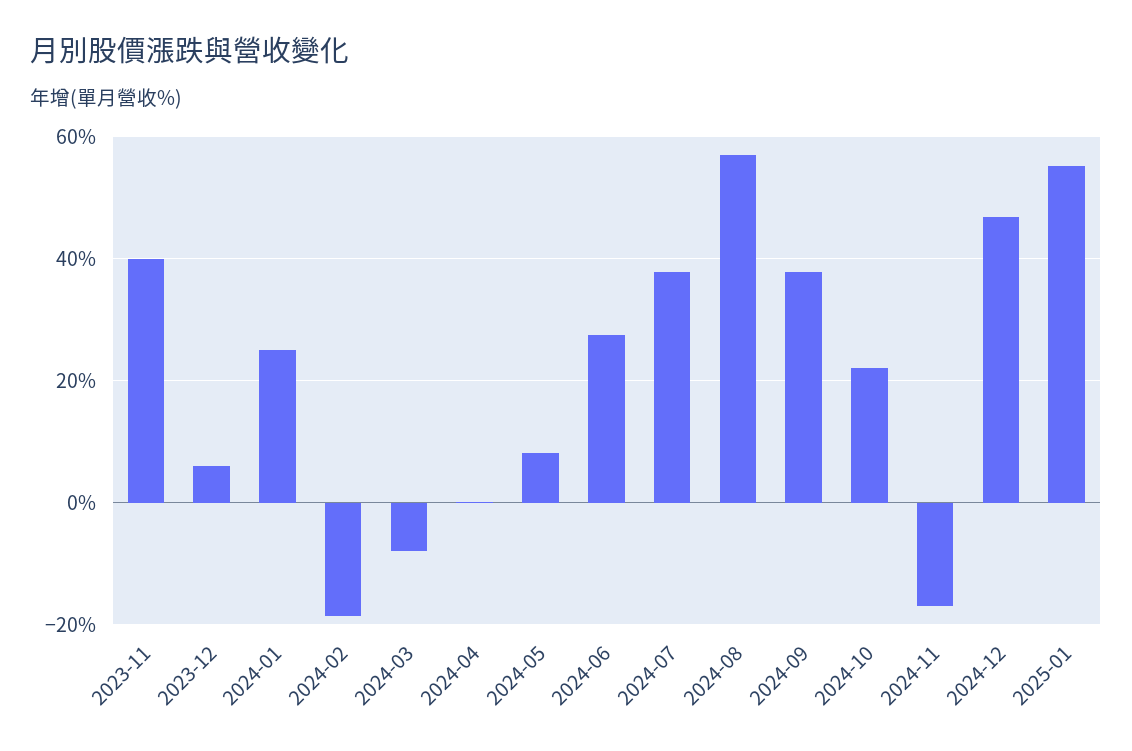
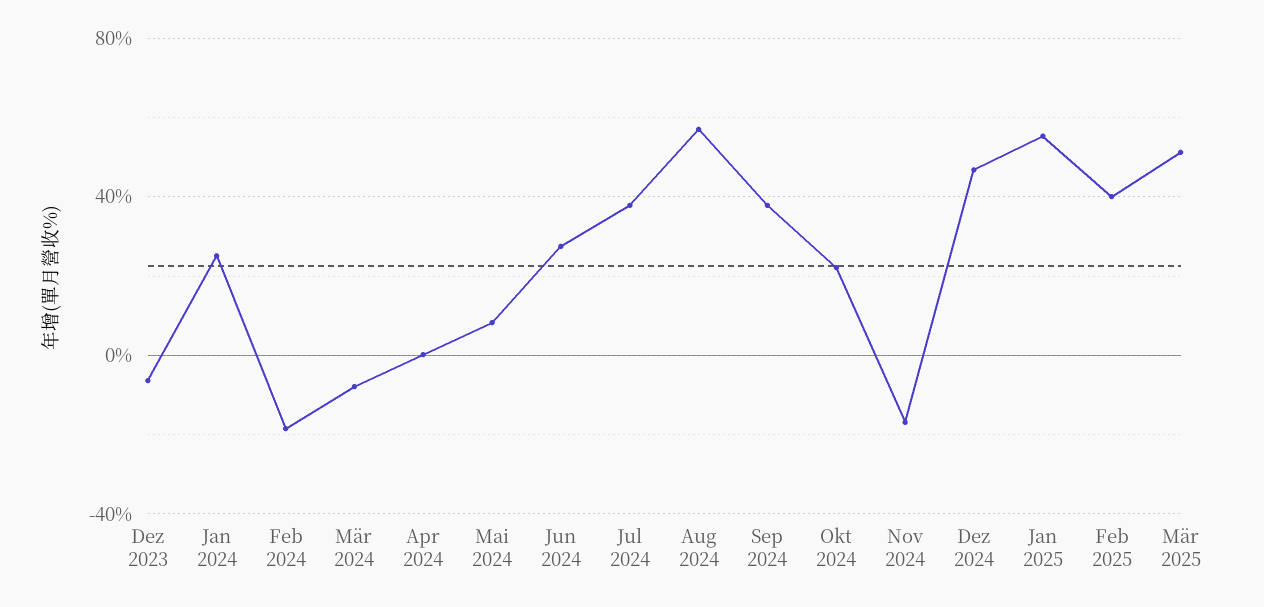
2023-11: 40 -> none
2023-12: 6 -> -5
Feb 2025: none -> 40
Mär 2025: none -> 50

